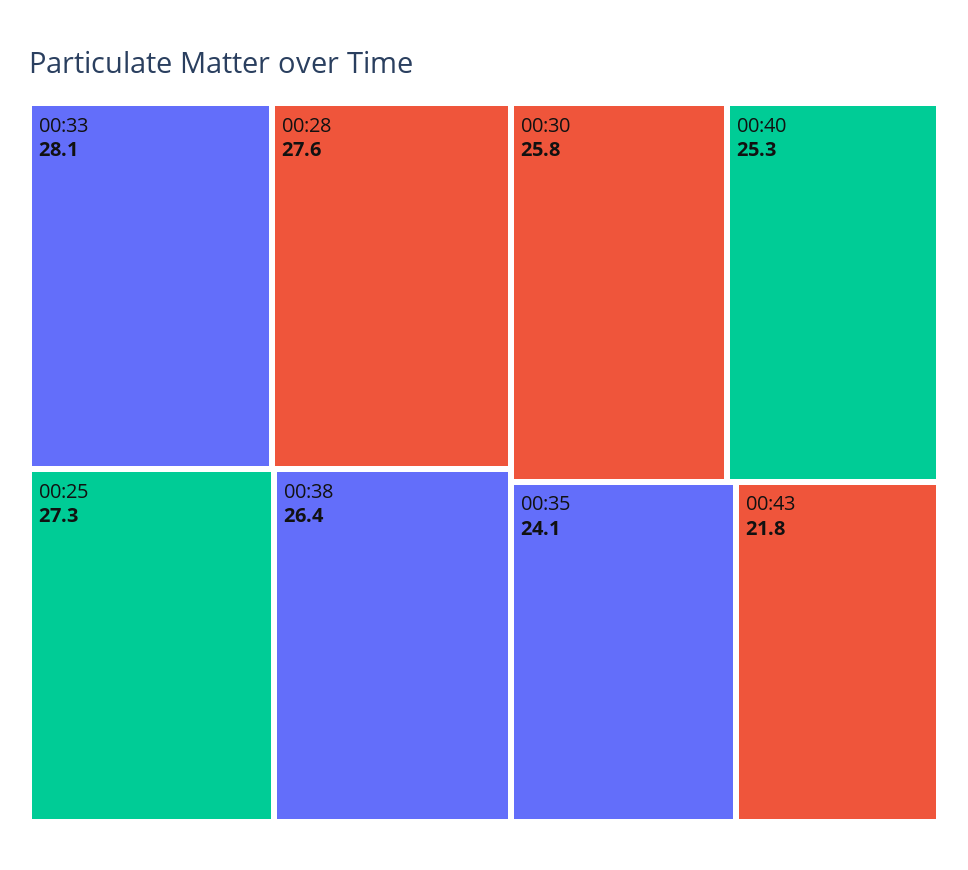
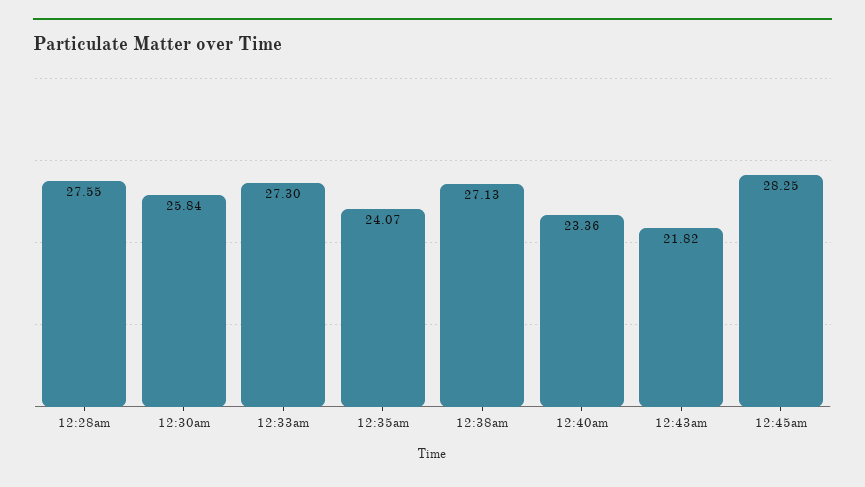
00:33: 28.1 -> 27.3
00:25: 27.3 -> none
00:38: 26.4 -> 27.13
00:40: 25.3 -> 23.36
12:45am: none -> 28.25

